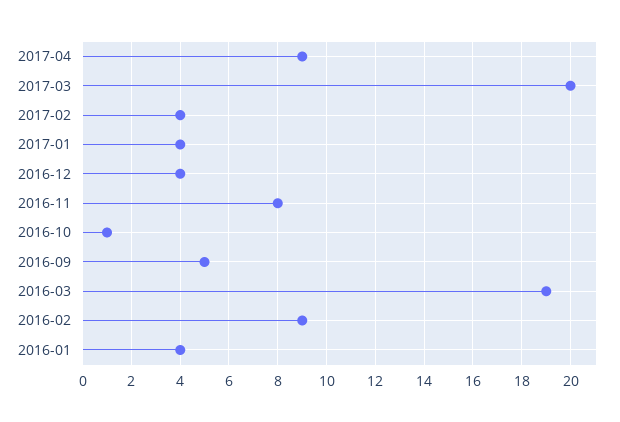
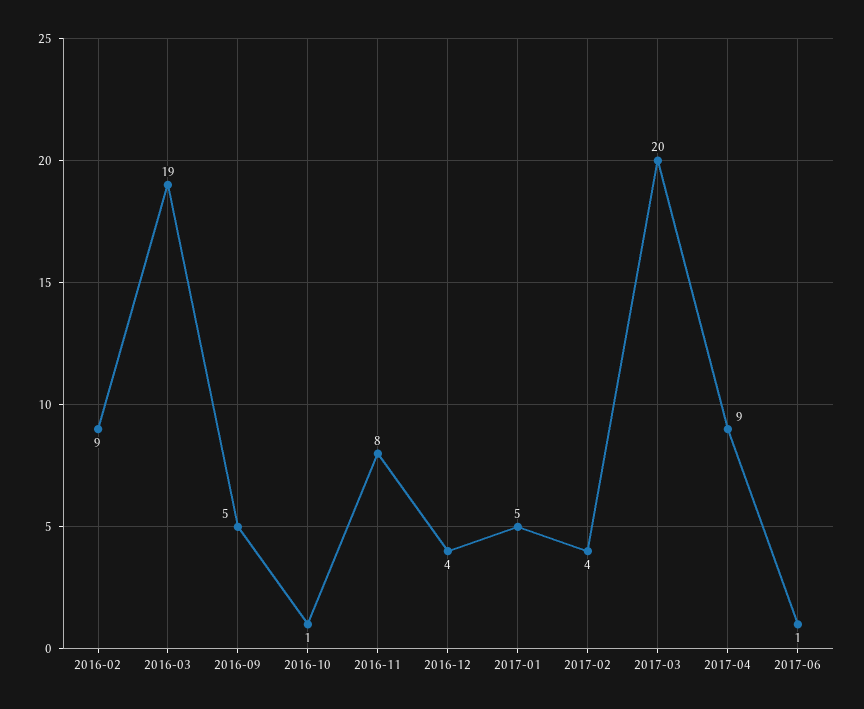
2017-01: 4 -> 5
2016-01: 4 -> none
2017-06: none -> 1

